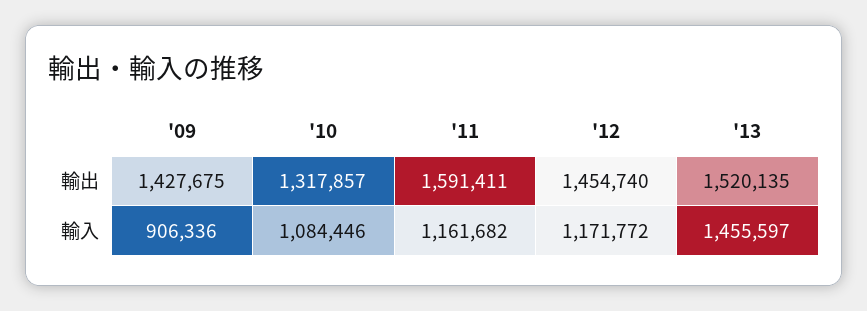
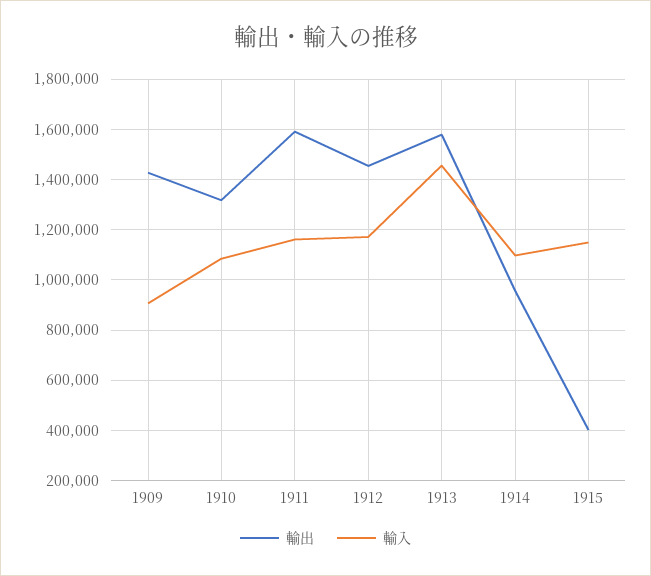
輸出, '13: 1520135 -> 1575000
輸出, 1914: none -> 950000
輸入, 1914: none -> 1100000
輸出, 1915: none -> 400000
輸入, 1915: none -> 1150000

